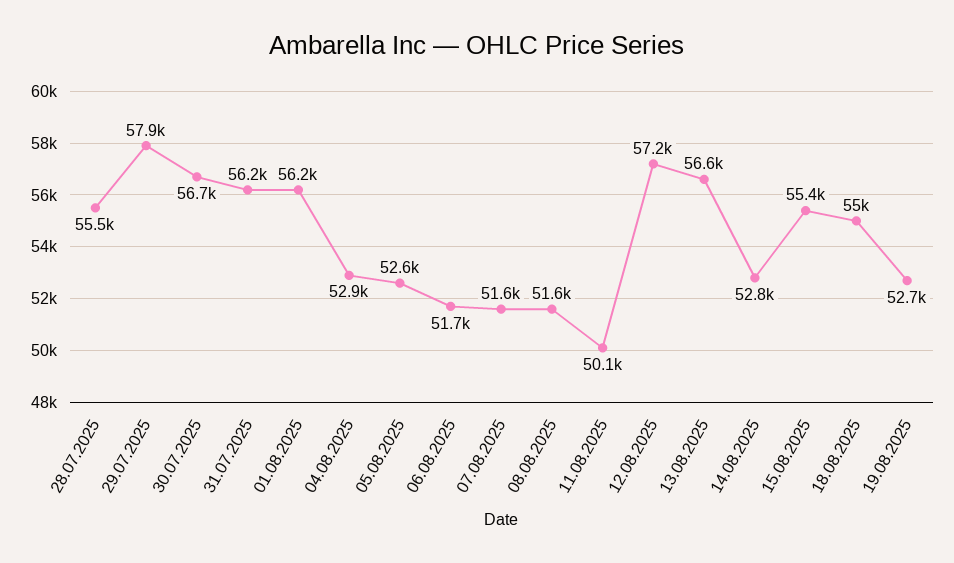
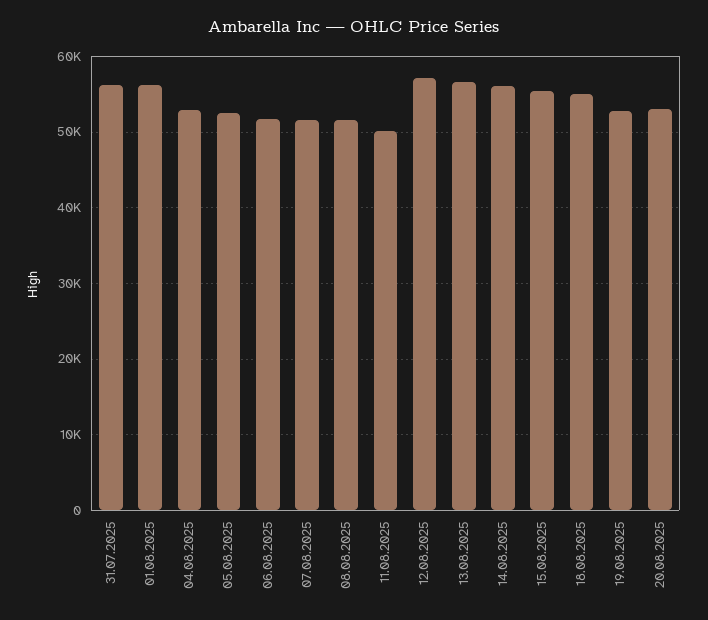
28.07.2025: 55500 -> none
29.07.2025: 57900 -> none
30.07.2025: 56700 -> none
14.08.2025: 52800 -> 56000
20.08.2025: none -> 53000

